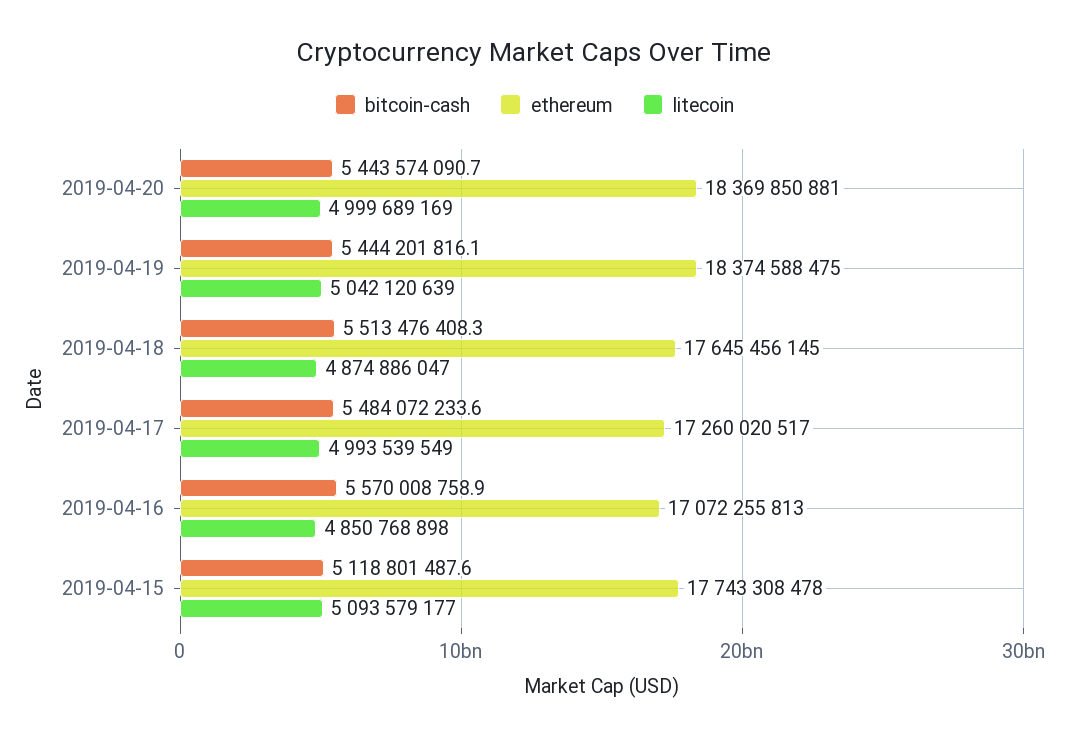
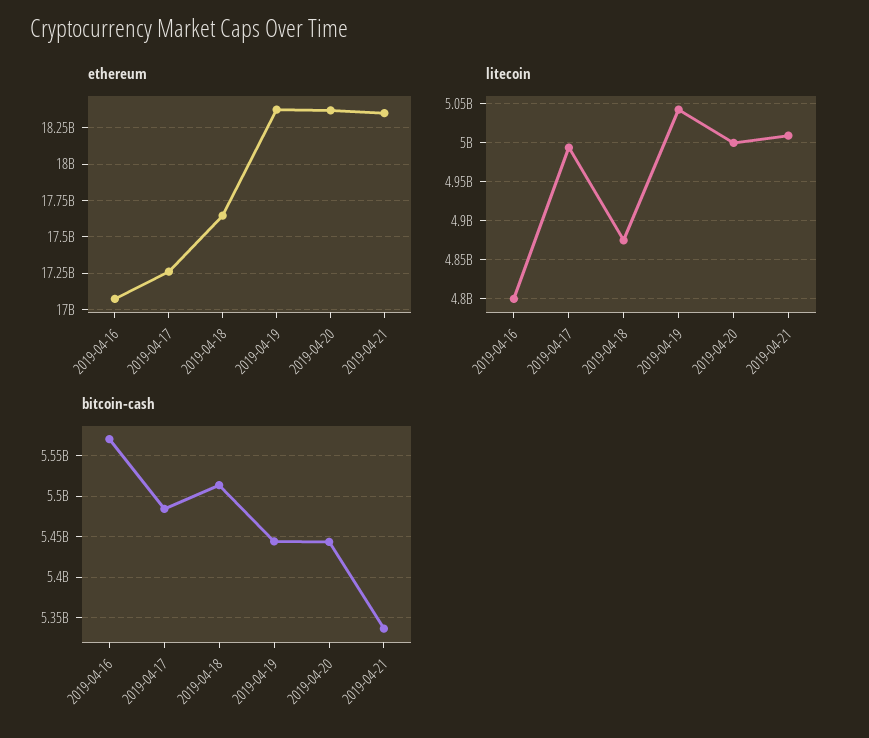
litecoin, 2019-04-16: 4850768898 -> 4800000000
bitcoin-cash, 2019-04-15: 5118801487.6 -> none
ethereum, 2019-04-15: 17743308478 -> none
litecoin, 2019-04-15: 5093579177 -> none
ethereum, 2019-04-21: none -> 18350000000
litecoin, 2019-04-21: none -> 5010000000
bitcoin-cash, 2019-04-21: none -> 5340000000

